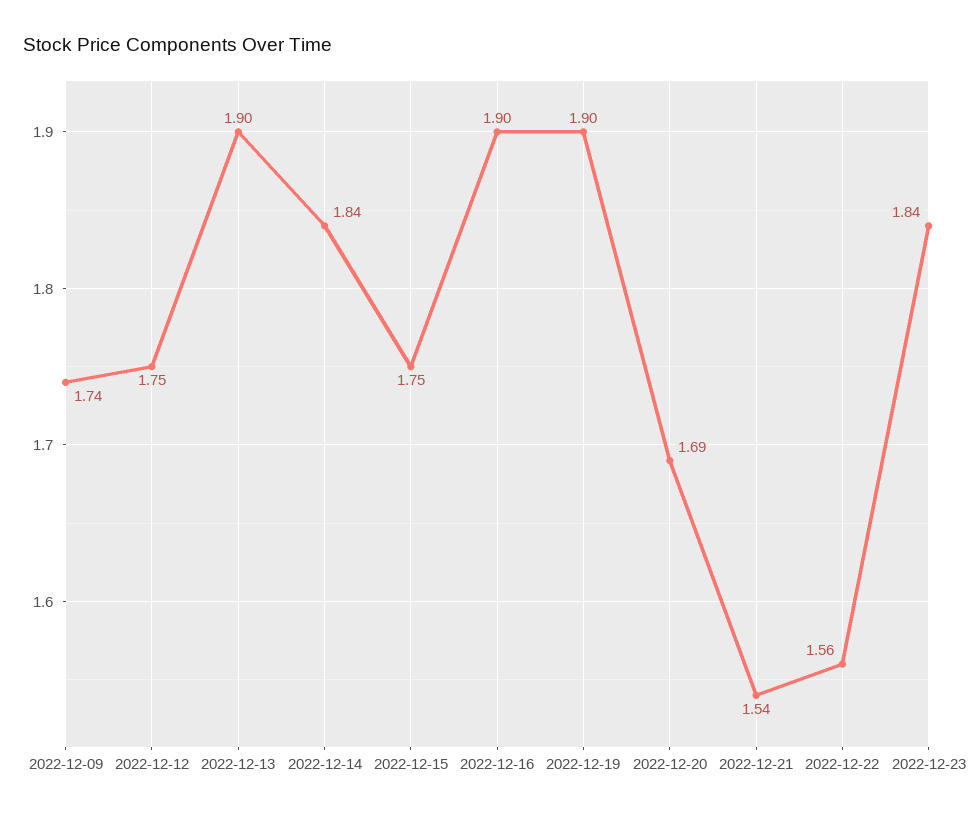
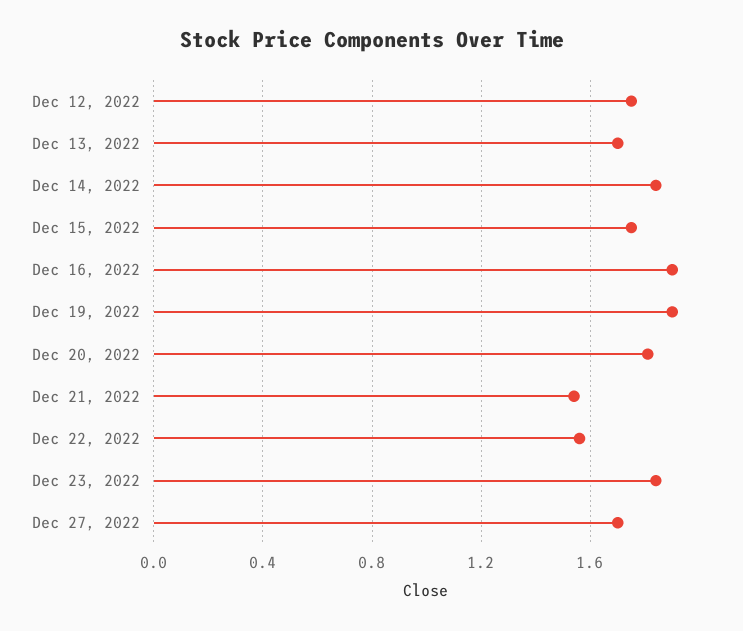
2022-12-09: 1.74 -> none
2022-12-13: 1.9 -> 1.7
2022-12-20: 1.69 -> 1.8
Dec 27, 2022: none -> 1.7

